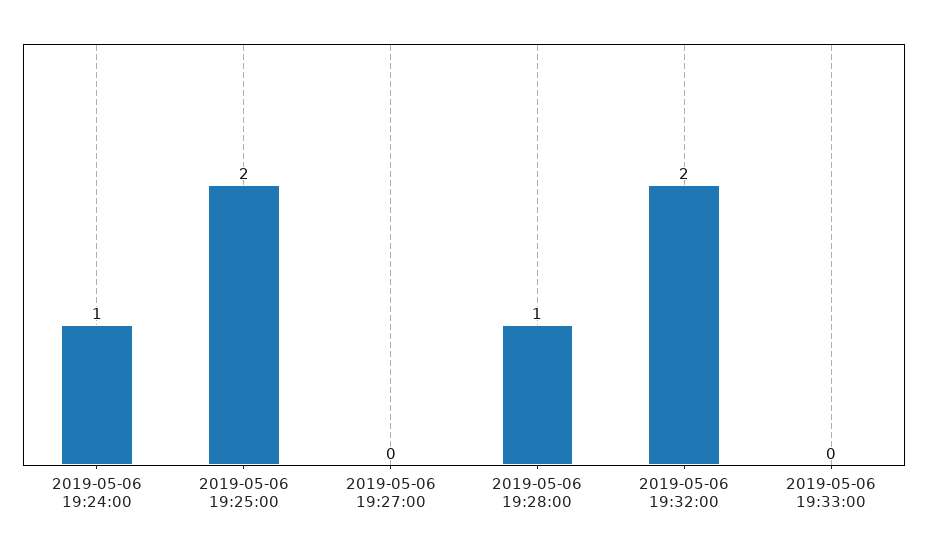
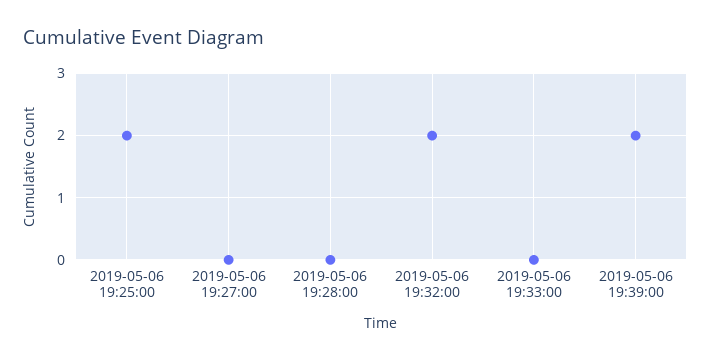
2019-05-06 19:24:00: 1 -> none
2019-05-06 19:28:00: 1 -> 0
2019-05-06 19:39:00: none -> 2

